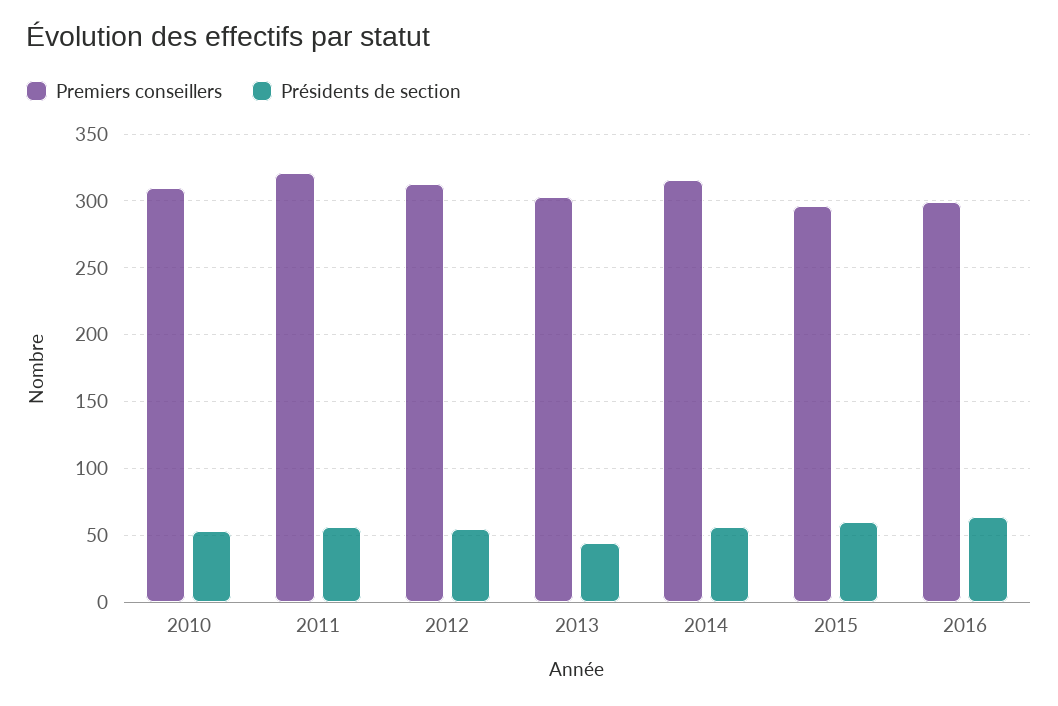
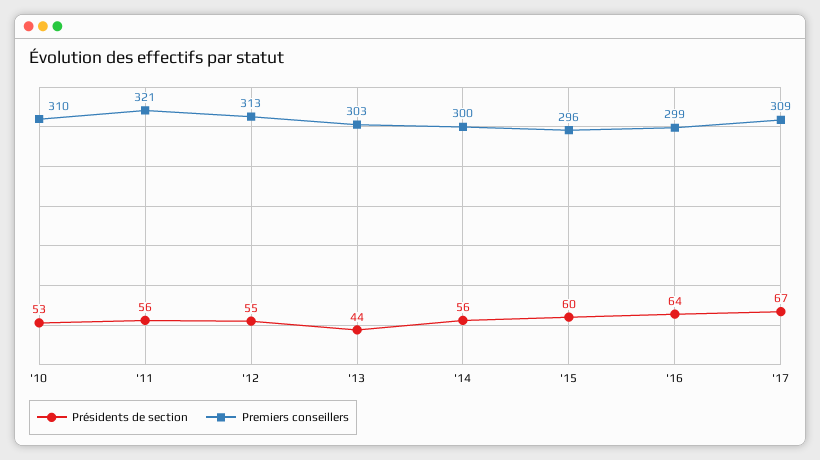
Premiers conseillers, 2014: 315 -> 300
Présidents de section, '17: none -> 67
Premiers conseillers, '17: none -> 309

